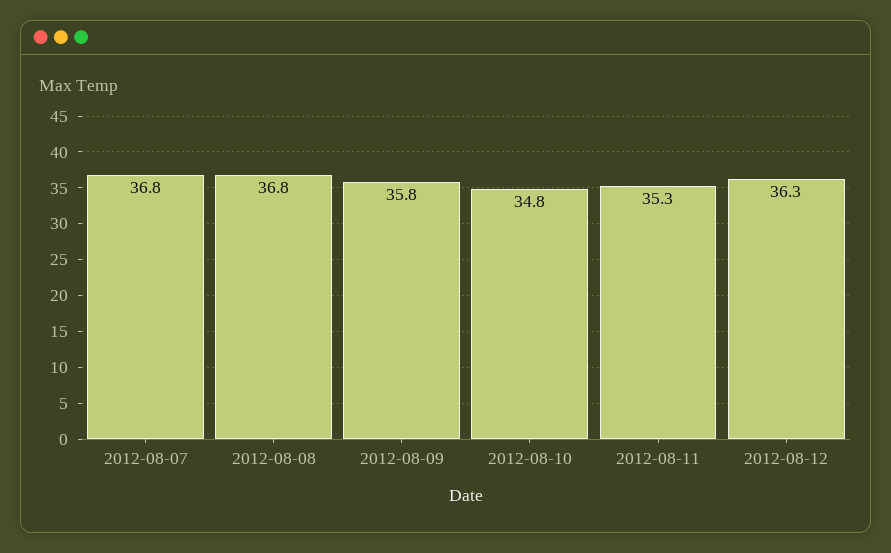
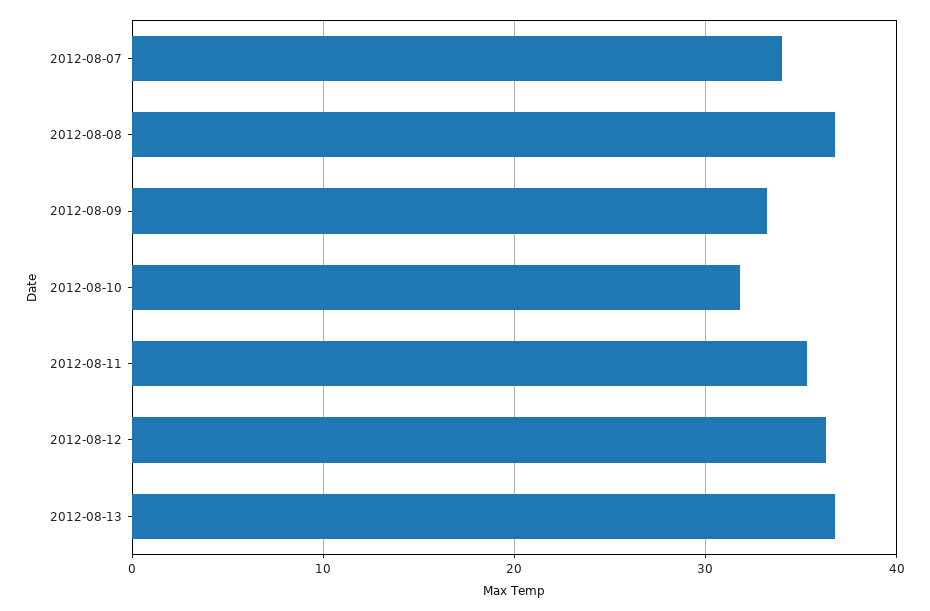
2012-08-07: 36.8 -> 34
2012-08-09: 35.8 -> 33
2012-08-10: 34.8 -> 32
2012-08-13: none -> 37

